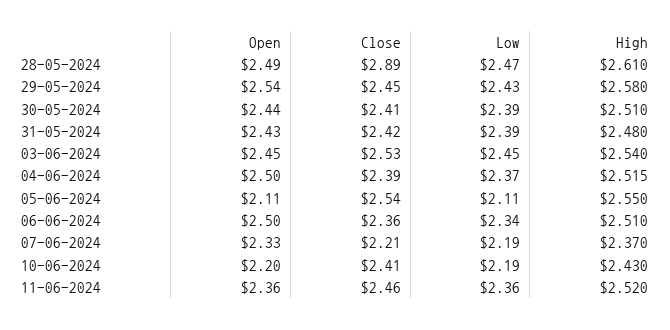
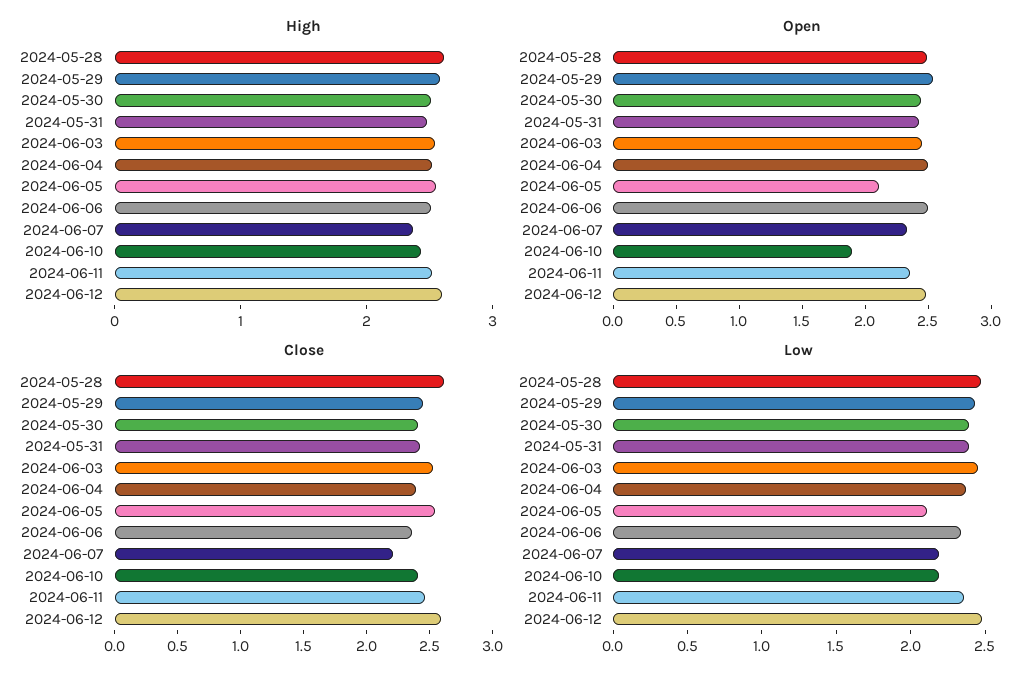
Close, 28-05-2024: 2.89 -> 2.6
Open, 10-06-2024: 2.2 -> 1.9
High, 2024-06-12: none -> 2.6
Open, 2024-06-12: none -> 2.5
Close, 2024-06-12: none -> 2.6
Low, 2024-06-12: none -> 2.5

